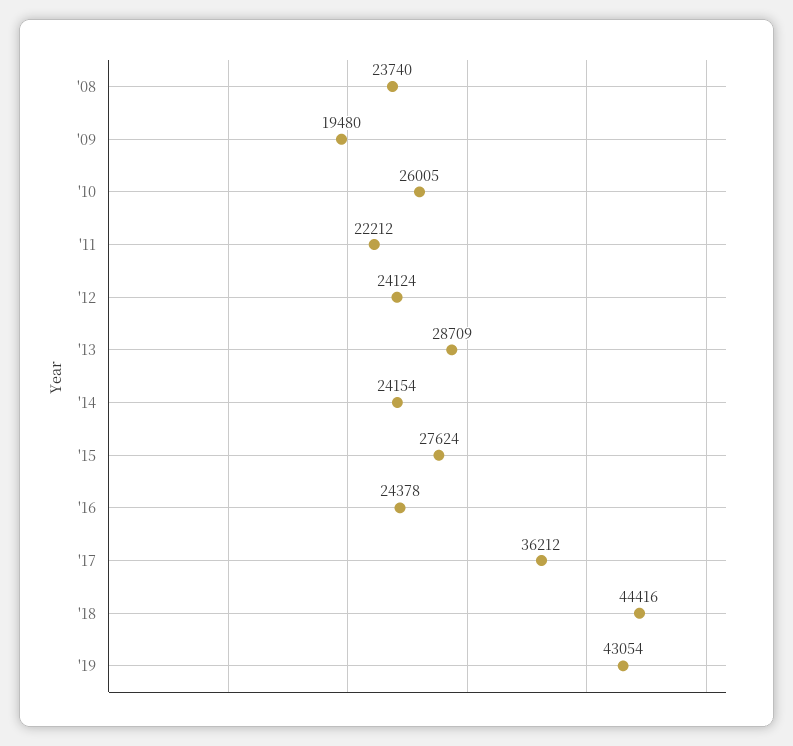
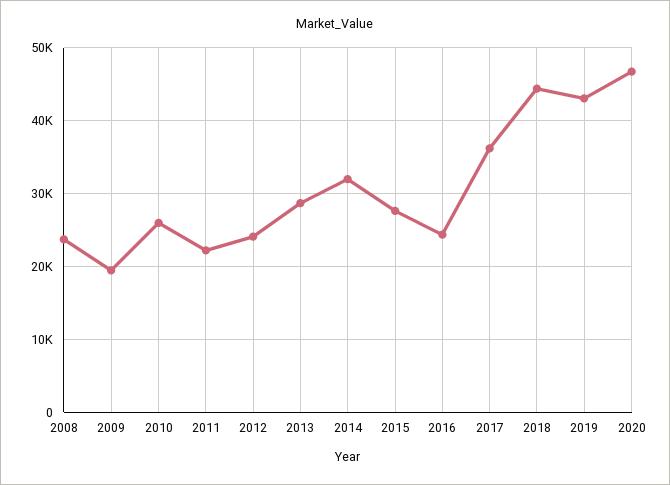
'14: 24154 -> 32000
2020: none -> 47000

